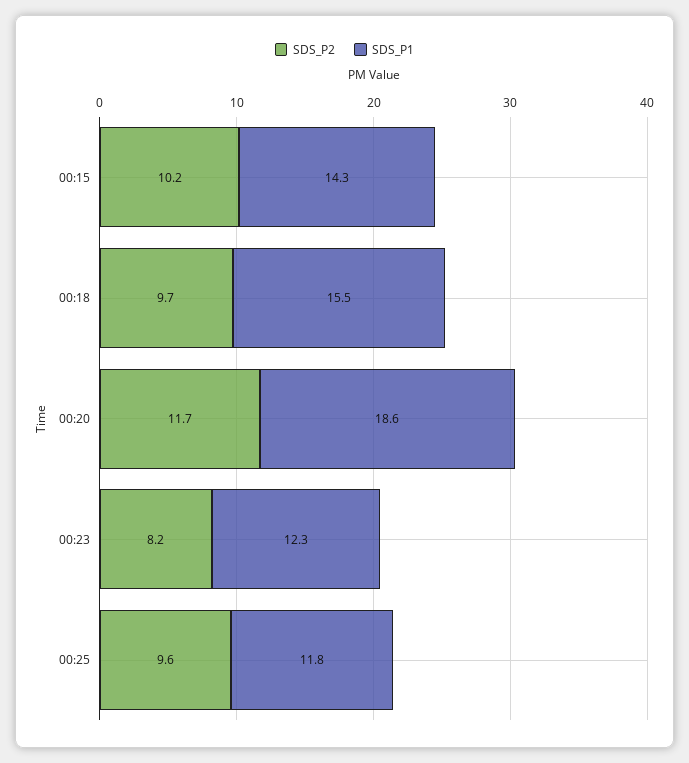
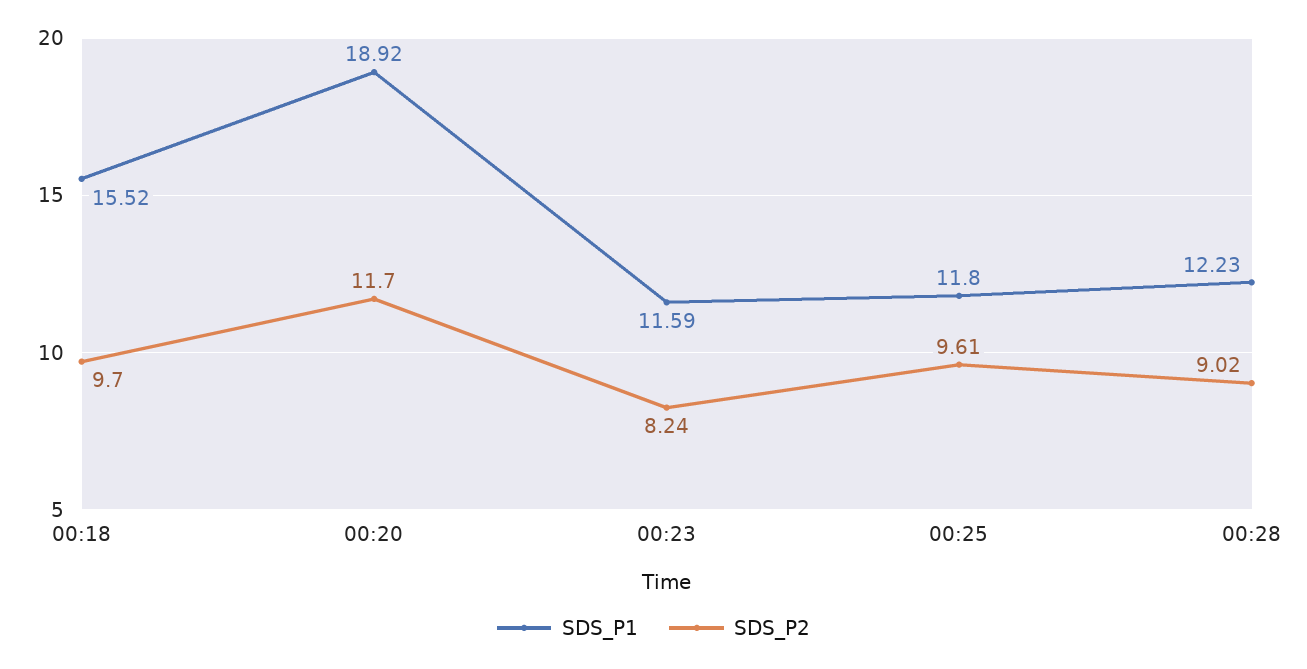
SDS_P2, 00:15: 10.2 -> none
SDS_P1, 00:15: 14.3 -> none
SDS_P1, 00:20: 18.6 -> 18.92
SDS_P1, 00:23: 12.3 -> 11.59
SDS_P1, 00:28: none -> 12.23
SDS_P2, 00:28: none -> 9.02

